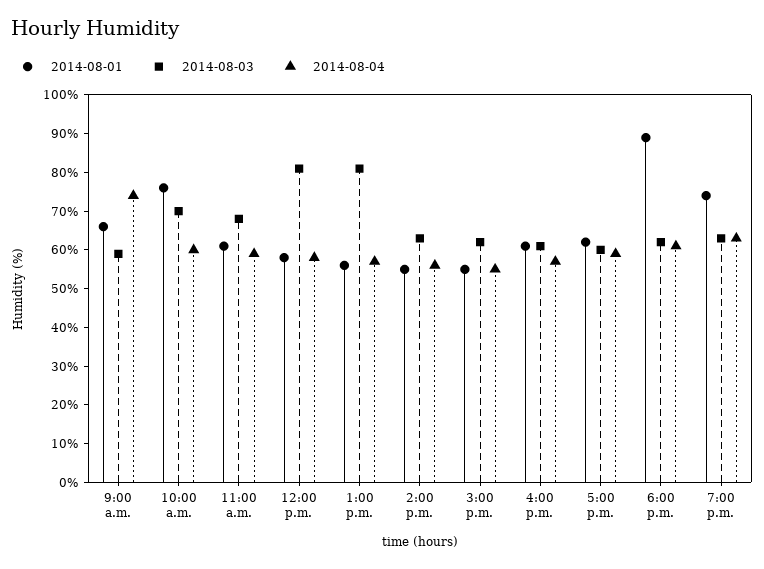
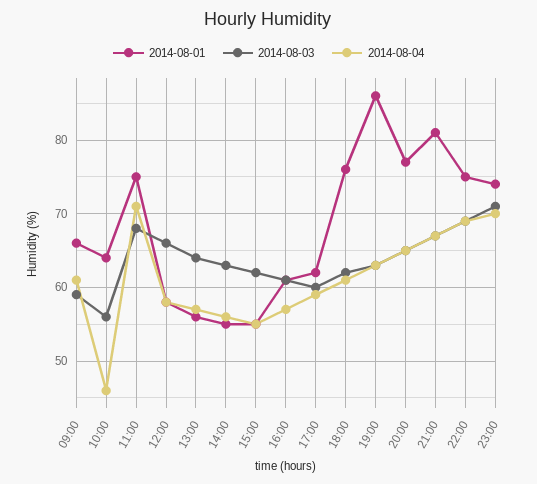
2014-08-04, 9:00 a.m.: 75 -> 61
2014-08-01, 10:00 a.m.: 75 -> 64
2014-08-03, 10:00 a.m.: 70 -> 56
2014-08-04, 10:00 a.m.: 60 -> 46
2014-08-01, 11:00 a.m.: 60 -> 75
2014-08-04, 11:00 a.m.: 60 -> 71
2014-08-03, 12:00 p.m.: 80 -> 66
2014-08-03, 1:00 p.m.: 80 -> 64
2014-08-01, 6:00 p.m.: 90 -> 76
2014-08-01, 7:00 p.m.: 75 -> 86
2014-08-01, 20:00: none -> 77
2014-08-03, 20:00: none -> 65
2014-08-04, 20:00: none -> 65
2014-08-01, 21:00: none -> 81
2014-08-03, 21:00: none -> 67
2014-08-04, 21:00: none -> 67
2014-08-01, 22:00: none -> 75
2014-08-03, 22:00: none -> 69
2014-08-04, 22:00: none -> 69
2014-08-01, 23:00: none -> 74
2014-08-03, 23:00: none -> 71
2014-08-04, 23:00: none -> 70

